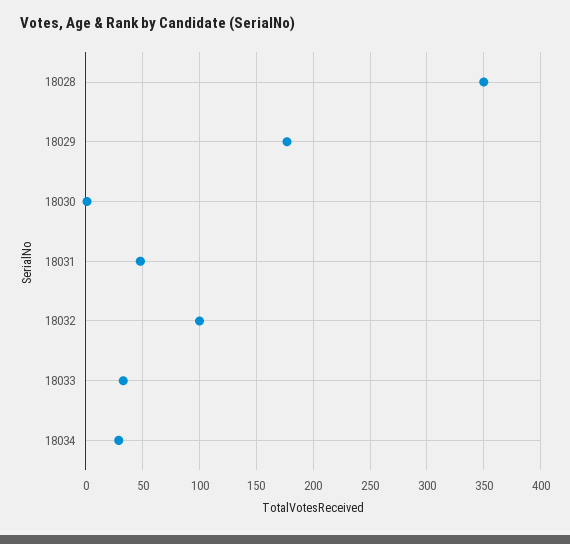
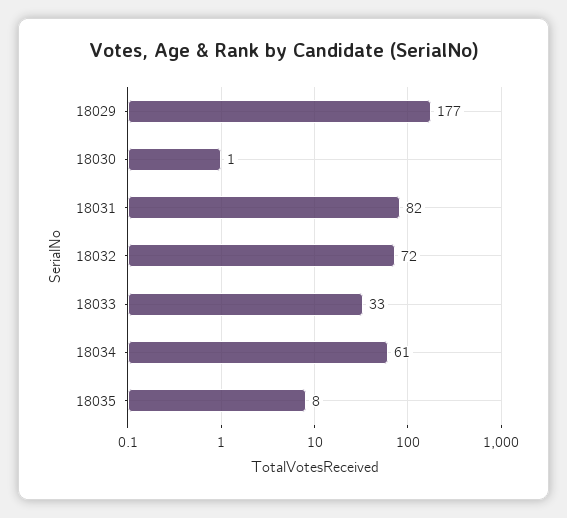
18028: 350 -> none
18031: 50 -> 82
18032: 100 -> 72
18034: 30 -> 61
18035: none -> 8

